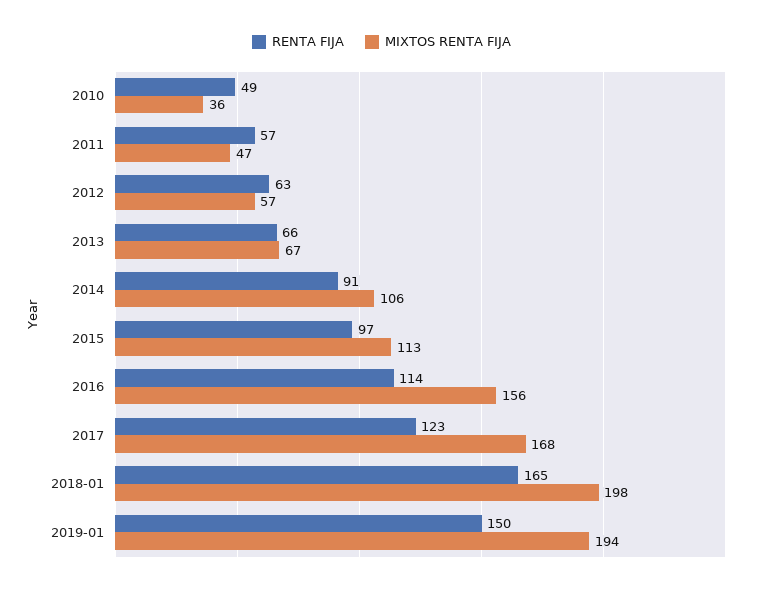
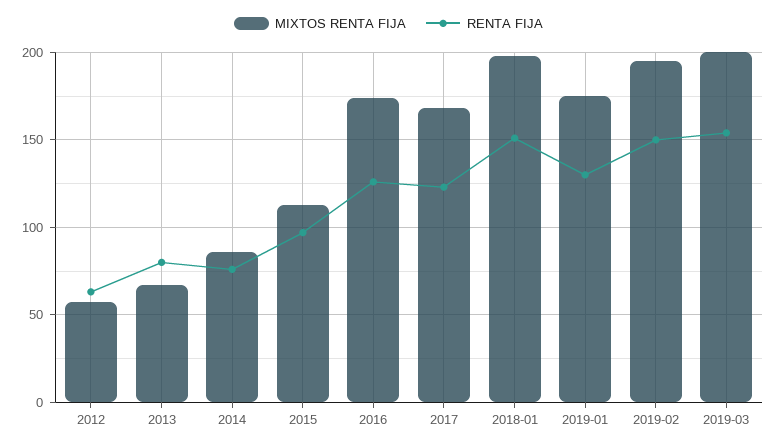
RENTA FIJA, 2010: 49 -> none
MIXTOS RENTA FIJA, 2010: 36 -> none
RENTA FIJA, 2011: 57 -> none
MIXTOS RENTA FIJA, 2011: 47 -> none
RENTA FIJA, 2013: 66 -> 80
RENTA FIJA, 2014: 91 -> 75
MIXTOS RENTA FIJA, 2014: 106 -> 85
RENTA FIJA, 2016: 114 -> 125
MIXTOS RENTA FIJA, 2016: 156 -> 175
RENTA FIJA, 2018-01: 165 -> 150
RENTA FIJA, 2019-01: 150 -> 130
MIXTOS RENTA FIJA, 2019-01: 194 -> 175
MIXTOS RENTA FIJA, 2019-02: none -> 195
RENTA FIJA, 2019-02: none -> 150
MIXTOS RENTA FIJA, 2019-03: none -> 200
RENTA FIJA, 2019-03: none -> 155

